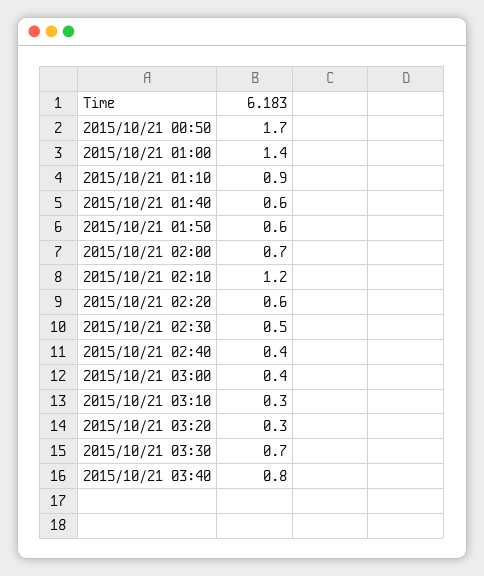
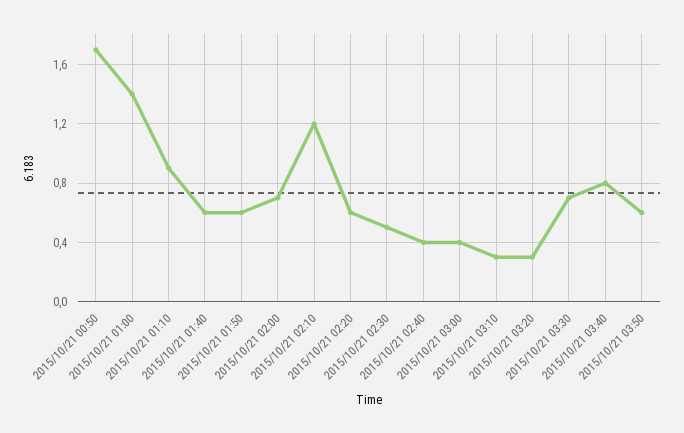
2015/10/21 03:50: none -> 0.6

